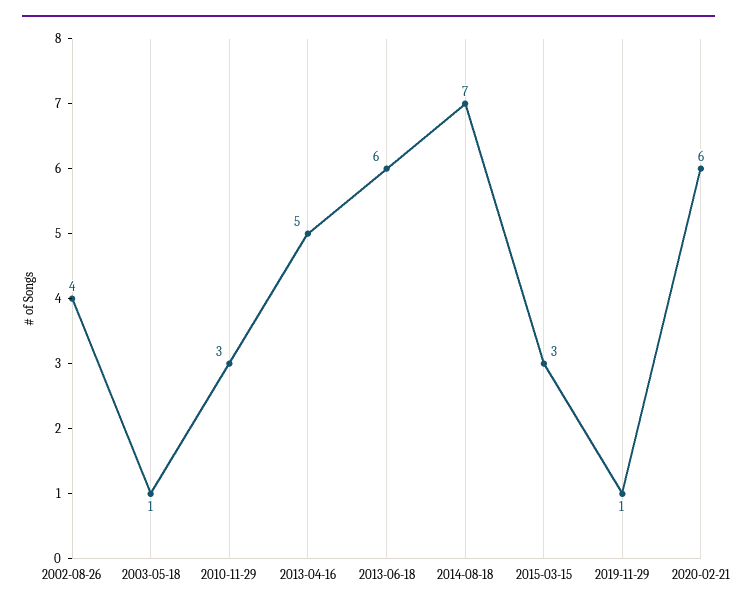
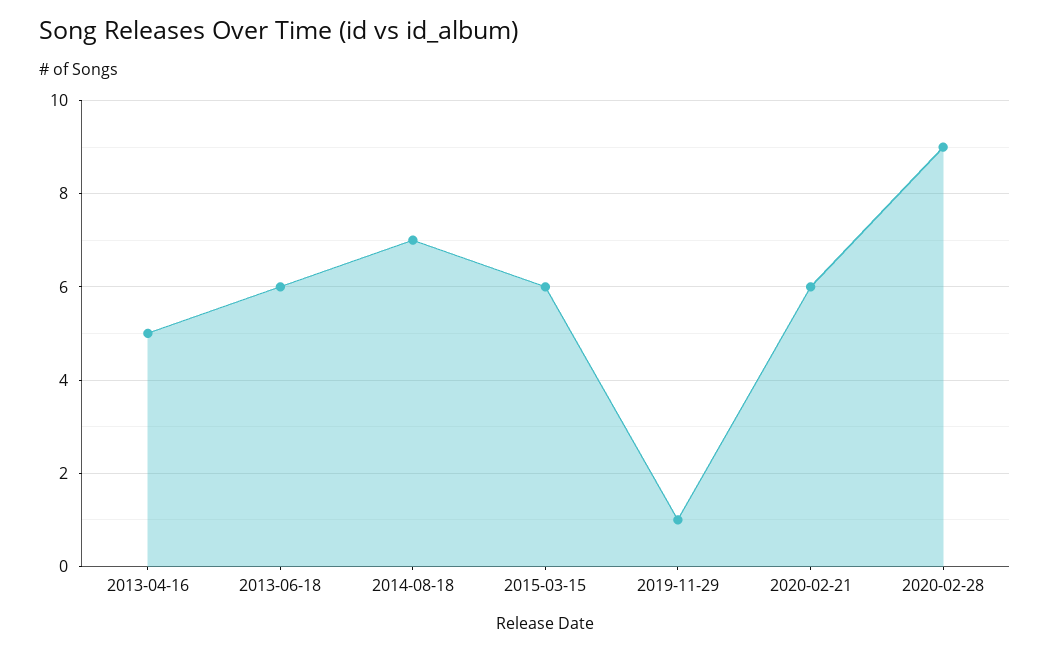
2002-08-26: 4 -> none
2003-05-18: 1 -> none
2010-11-29: 3 -> none
2015-03-15: 3 -> 6
2020-02-28: none -> 9

